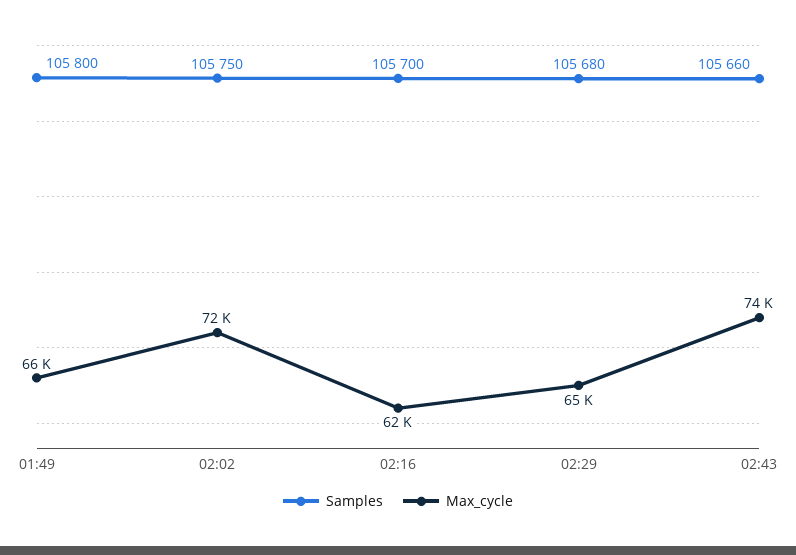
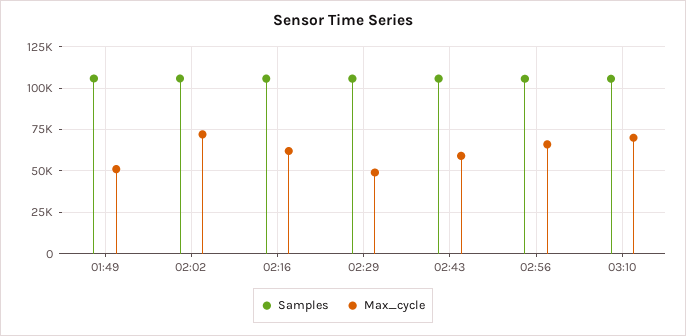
Max_cycle, 01:49: 66000 -> 50000
Max_cycle, 02:29: 65000 -> 50000
Max_cycle, 02:43: 74000 -> 60000
Samples, 02:56: none -> 105000
Max_cycle, 02:56: none -> 65000
Samples, 03:10: none -> 105000
Max_cycle, 03:10: none -> 70000

